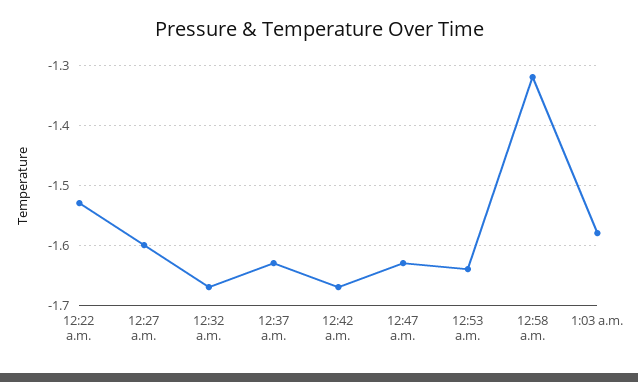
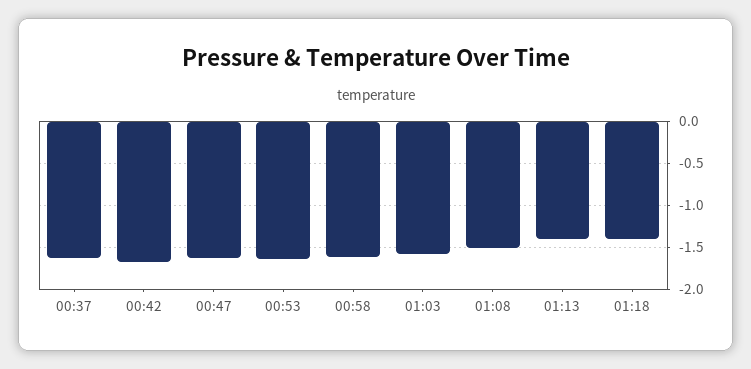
12:22 a.m.: -1.53 -> none
12:27 a.m.: -1.6 -> none
12:32 a.m.: -1.67 -> none
12:58 a.m.: -1.32 -> -1.6
01:08: none -> -1.5
01:13: none -> -1.4
01:18: none -> -1.4

